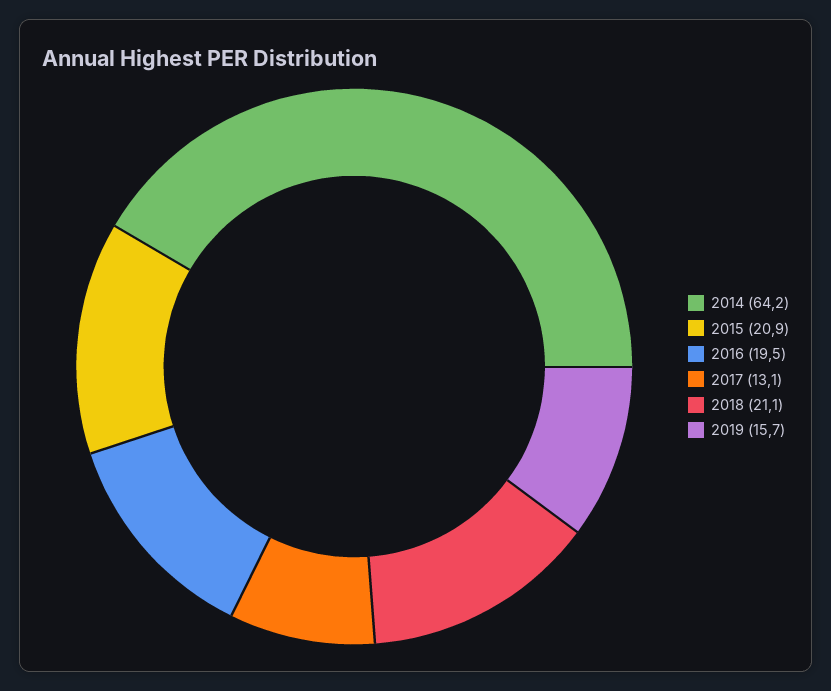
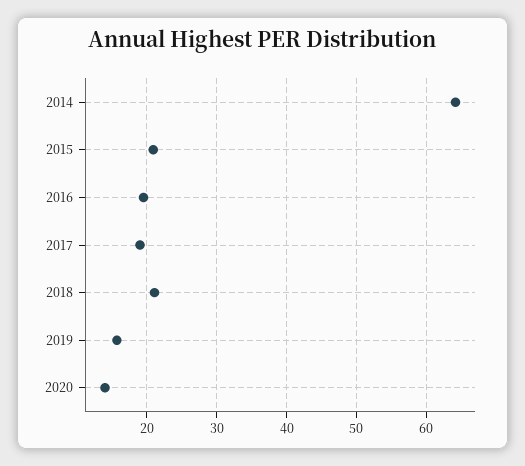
2017: 13.1 -> 19
2020: none -> 14

